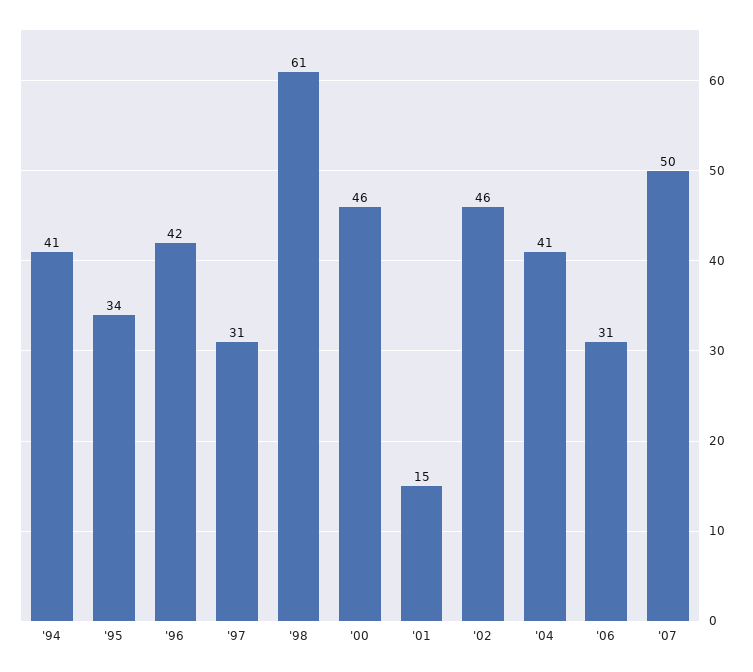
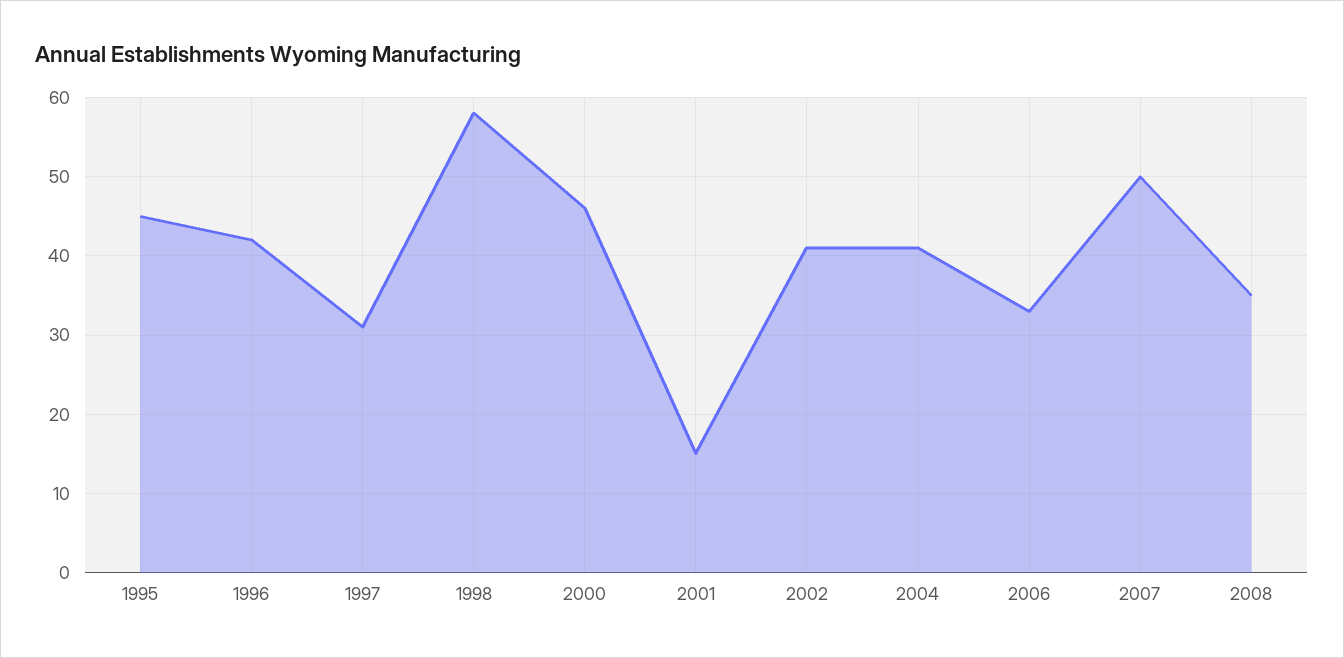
'94: 41 -> none
'95: 34 -> 45
'98: 61 -> 58
'02: 46 -> 41
'06: 31 -> 33
2008: none -> 35

